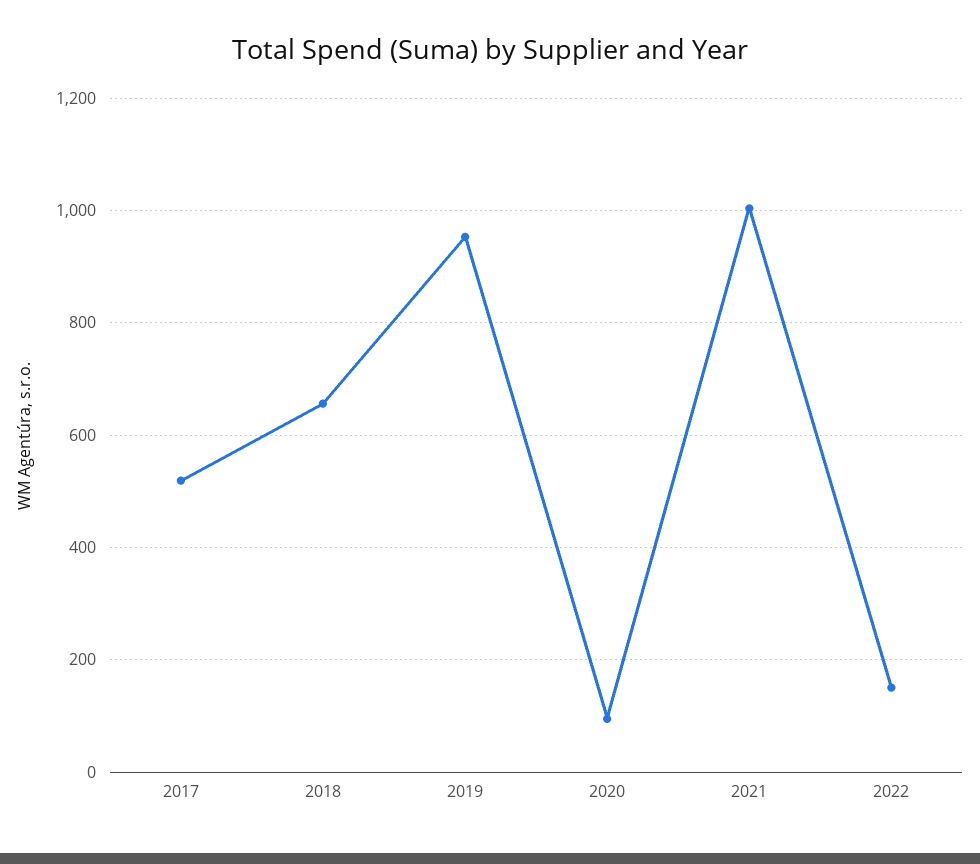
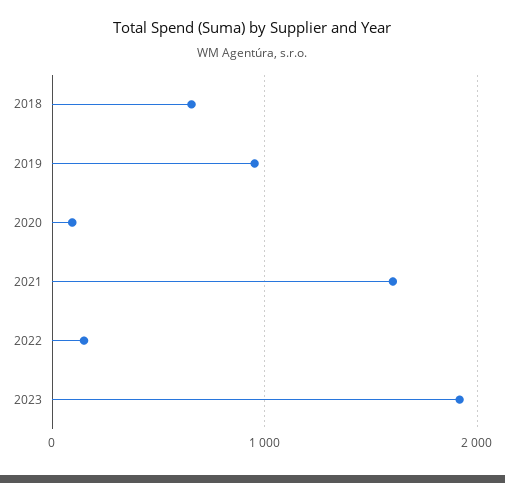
2017: 520 -> none
2021: 1000 -> 1600
2023: none -> 1900

